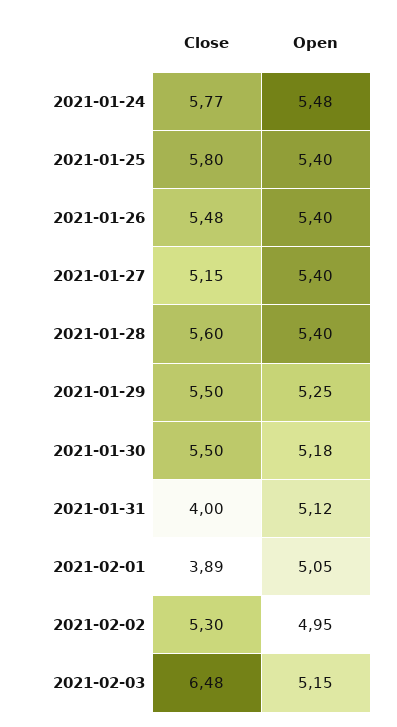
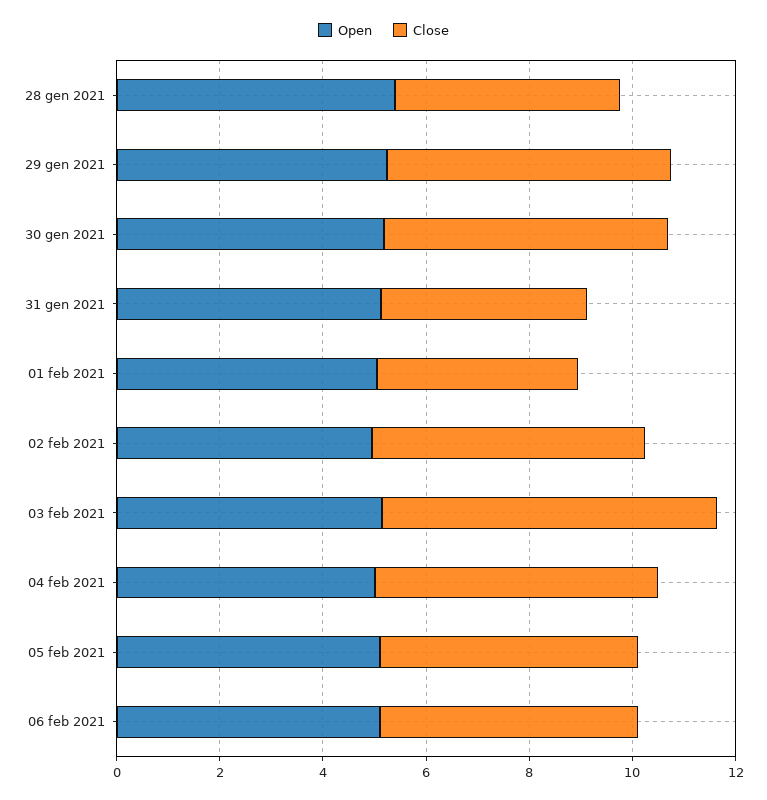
Close, 2021-01-24: 5.77 -> none
Open, 2021-01-24: 5.48 -> none
Close, 2021-01-25: 5.8 -> none
Open, 2021-01-25: 5.4 -> none
Close, 2021-01-26: 5.48 -> none
Open, 2021-01-26: 5.4 -> none
Close, 2021-01-27: 5.15 -> none
Open, 2021-01-27: 5.4 -> none
Close, 2021-01-28: 5.6 -> 4.5
Open, 04 feb 2021: none -> 5
Close, 04 feb 2021: none -> 5.5
Open, 05 feb 2021: none -> 5
Close, 05 feb 2021: none -> 5
Open, 06 feb 2021: none -> 5
Close, 06 feb 2021: none -> 5

